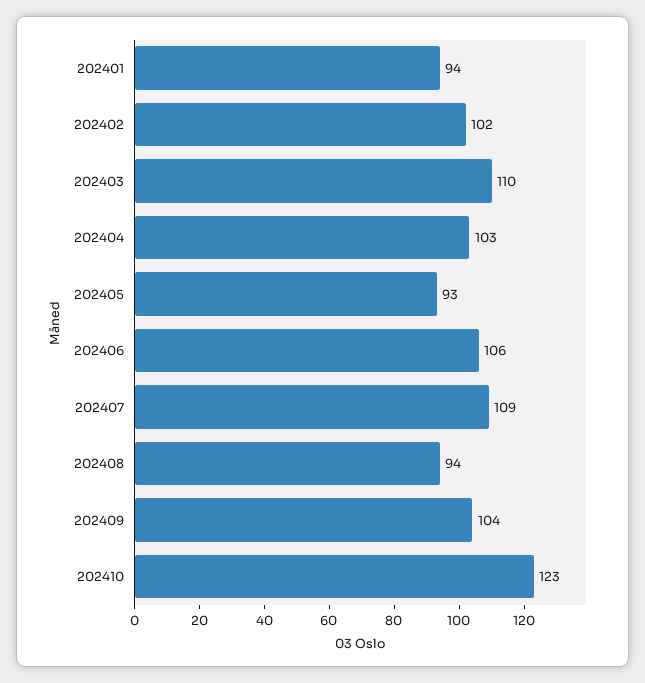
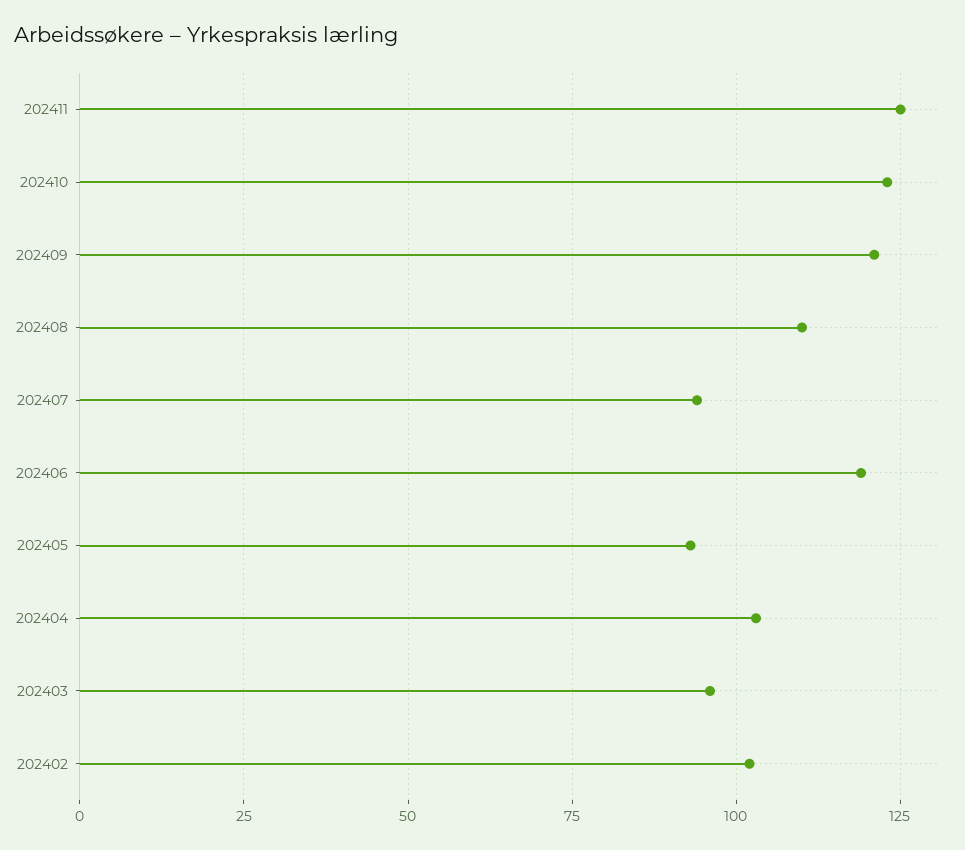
202401: 94 -> none
202403: 110 -> 95
202406: 106 -> 120
202407: 109 -> 95
202408: 94 -> 110
202409: 104 -> 120
202411: none -> 125

